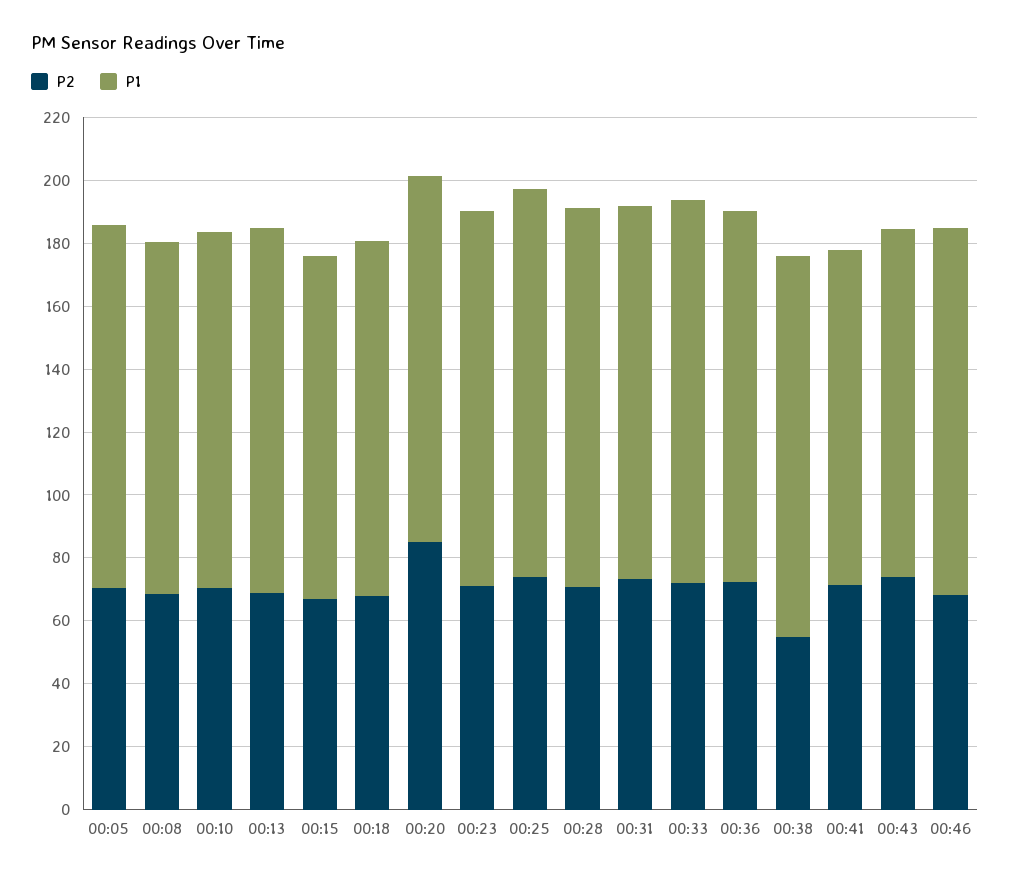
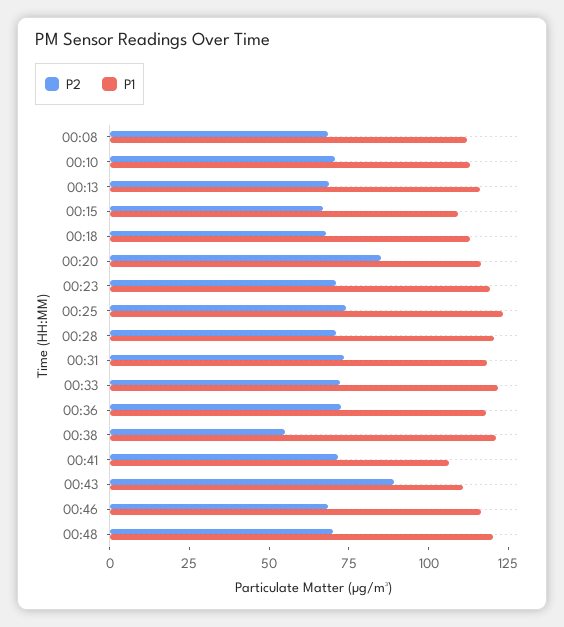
P2, 00:05: 70 -> none
P1, 00:05: 115 -> none
P2, 00:43: 75 -> 90
P2, 00:48: none -> 70
P1, 00:48: none -> 120

